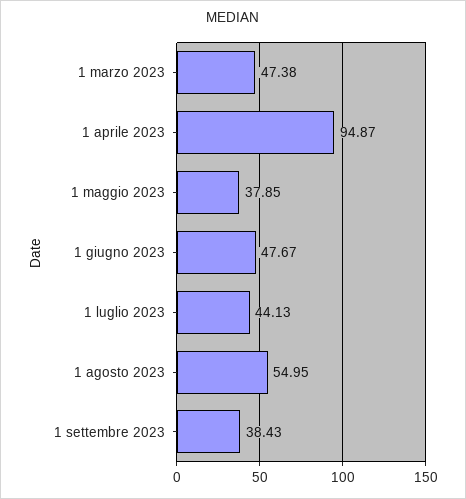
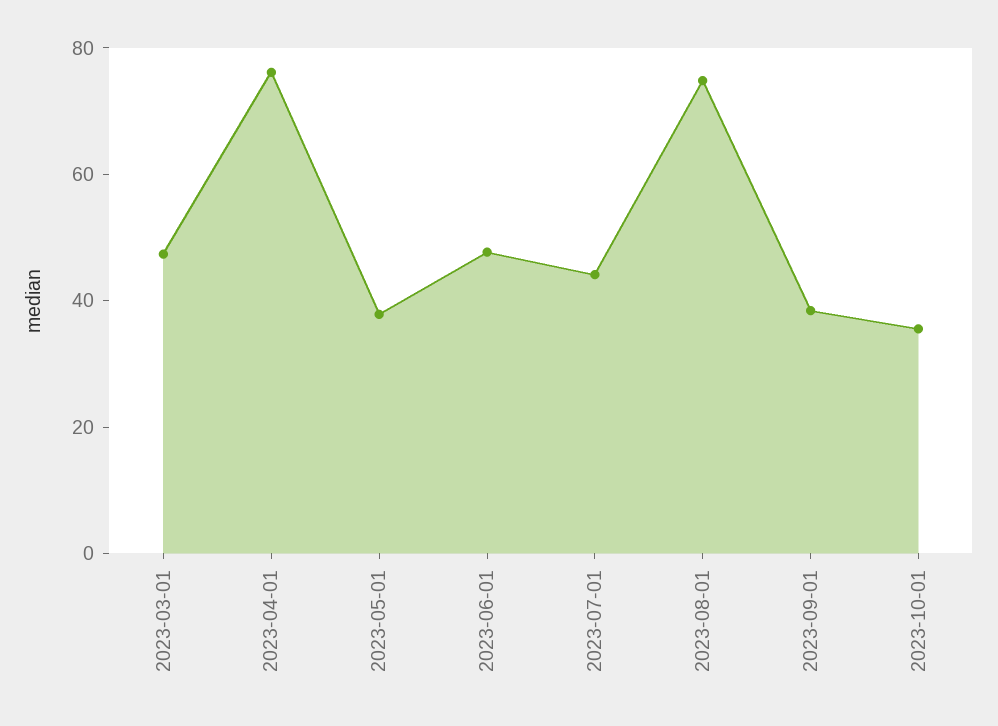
1 aprile 2023: 94.87 -> 75
1 agosto 2023: 54.95 -> 75
2023-10-01: none -> 35

